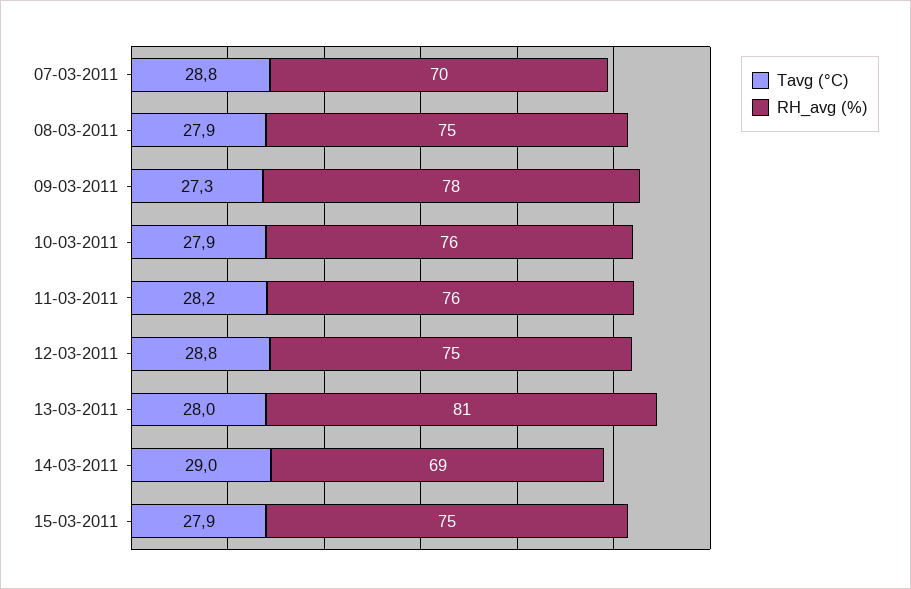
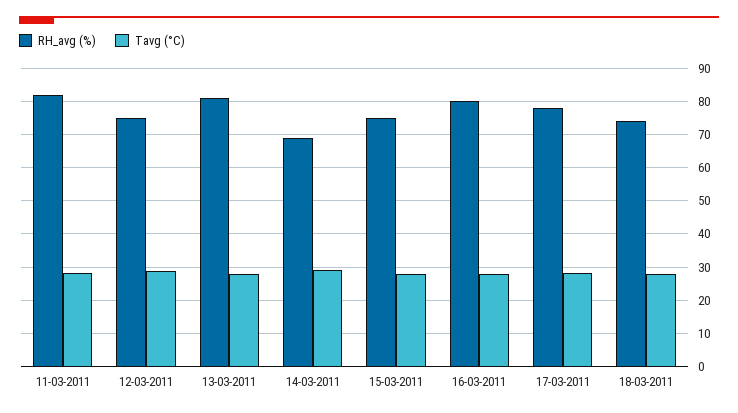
Tavg (°C), 07-03-2011: 28.8 -> none
RH_avg (%), 07-03-2011: 70 -> none
Tavg (°C), 08-03-2011: 27.9 -> none
RH_avg (%), 08-03-2011: 75 -> none
Tavg (°C), 09-03-2011: 27.3 -> none
RH_avg (%), 09-03-2011: 78 -> none
Tavg (°C), 10-03-2011: 27.9 -> none
RH_avg (%), 10-03-2011: 76 -> none
RH_avg (%), 11-03-2011: 76 -> 82
RH_avg (%), 16-03-2011: none -> 80
Tavg (°C), 16-03-2011: none -> 28
RH_avg (%), 17-03-2011: none -> 78
Tavg (°C), 17-03-2011: none -> 28
RH_avg (%), 18-03-2011: none -> 74
Tavg (°C), 18-03-2011: none -> 28

